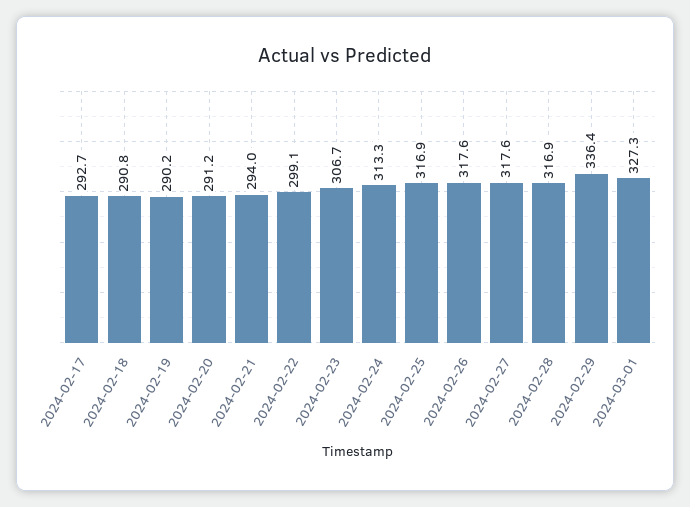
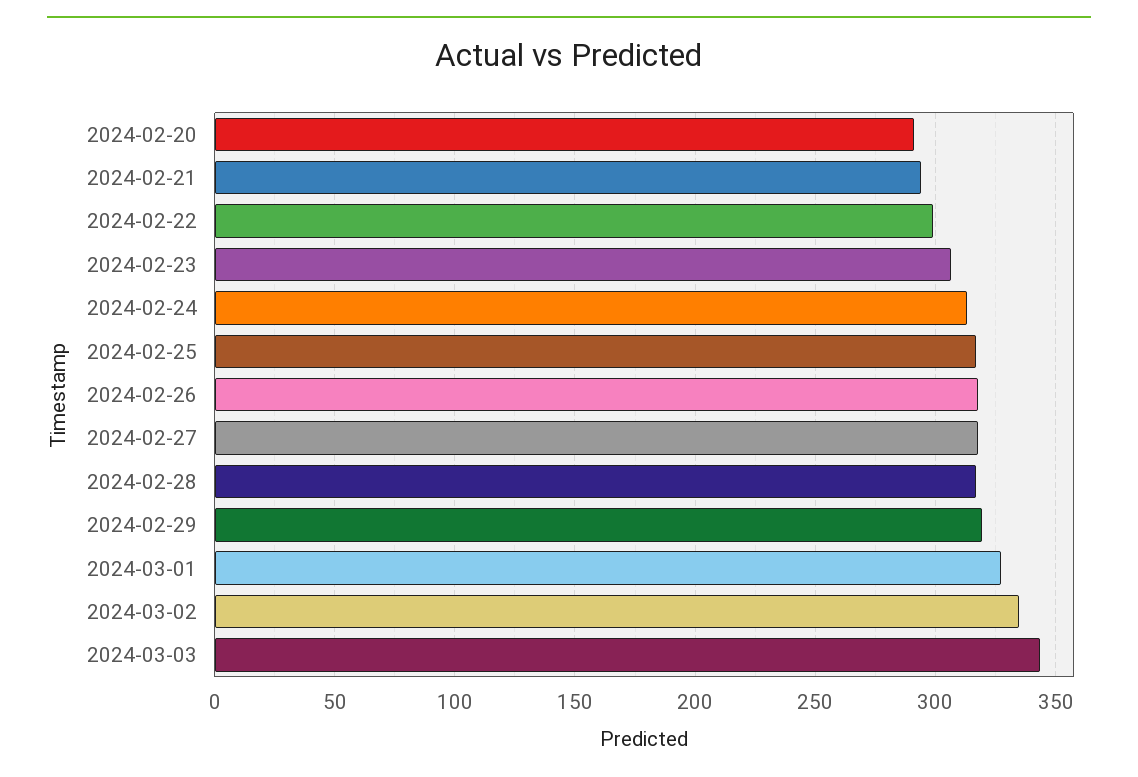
2024-02-17: 292.7 -> none
2024-02-18: 290.8 -> none
2024-02-19: 290.2 -> none
2024-02-29: 336.4 -> 320
2024-03-02: none -> 335
2024-03-03: none -> 345

